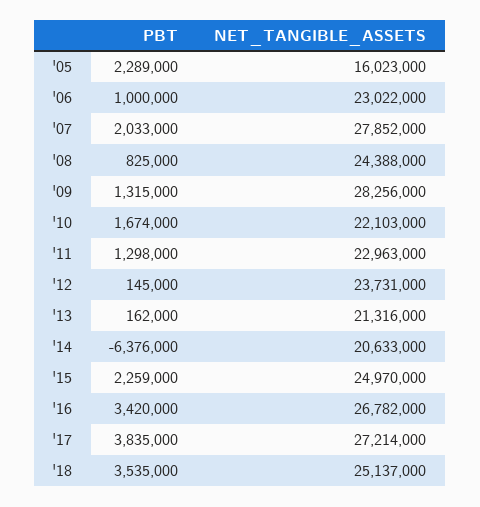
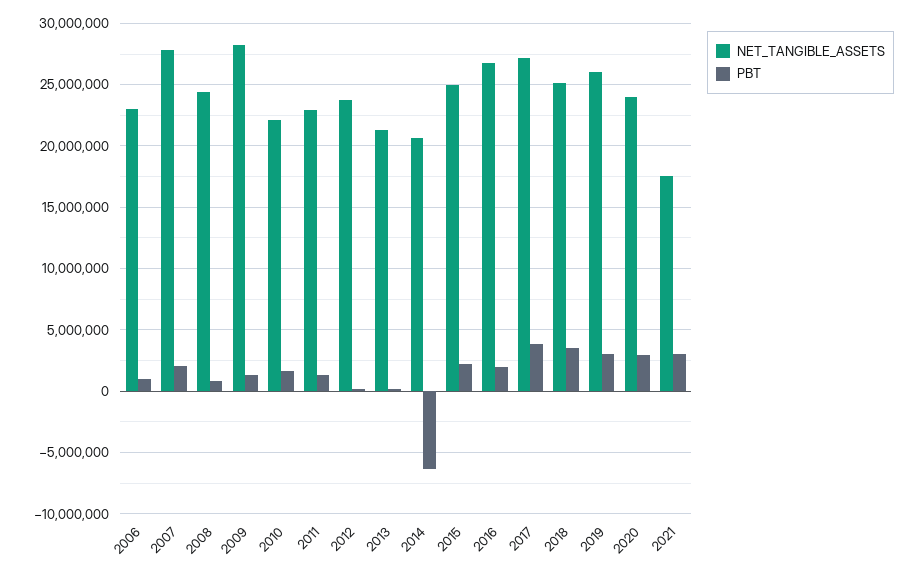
PBT, '05: 2289000 -> none
NET_TANGIBLE_ASSETS, '05: 16023000 -> none
PBT, '16: 3420000 -> 2000000
NET_TANGIBLE_ASSETS, 2019: none -> 26000000
PBT, 2019: none -> 3000000
NET_TANGIBLE_ASSETS, 2020: none -> 24000000
PBT, 2020: none -> 3000000
NET_TANGIBLE_ASSETS, 2021: none -> 17500000
PBT, 2021: none -> 3000000

